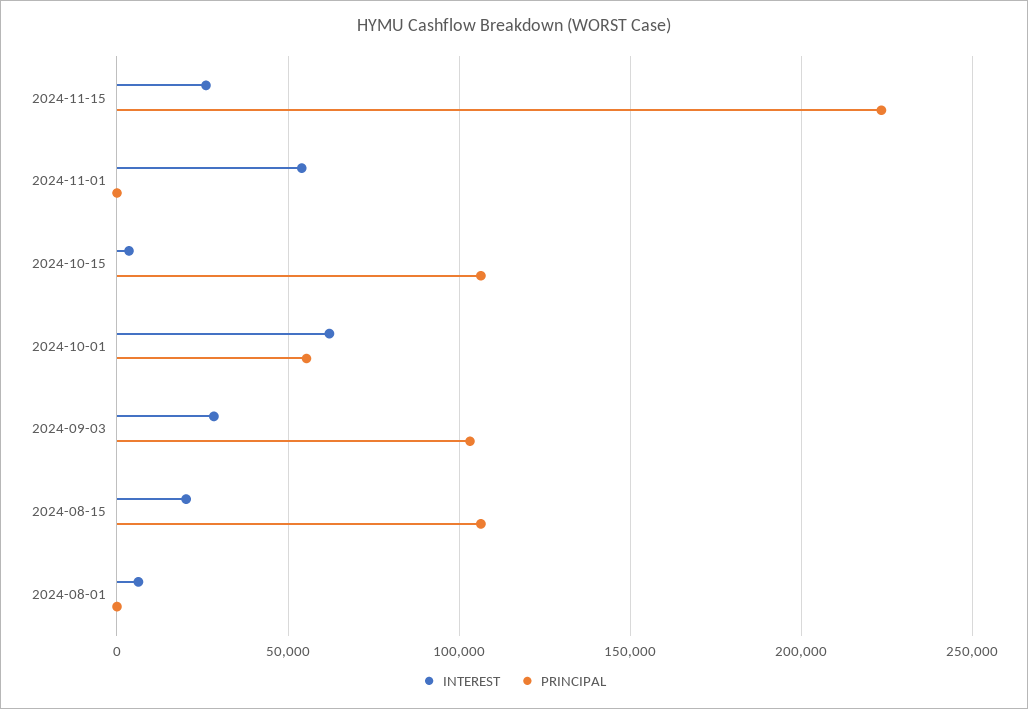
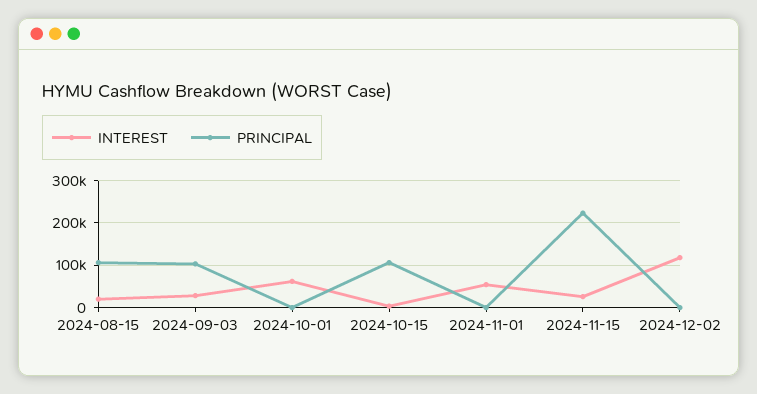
PRINCIPAL, 2024-10-01: 55000 -> 0
INTEREST, 2024-08-01: 5000 -> none
PRINCIPAL, 2024-08-01: 0 -> none
INTEREST, 2024-12-02: none -> 120000
PRINCIPAL, 2024-12-02: none -> 0

